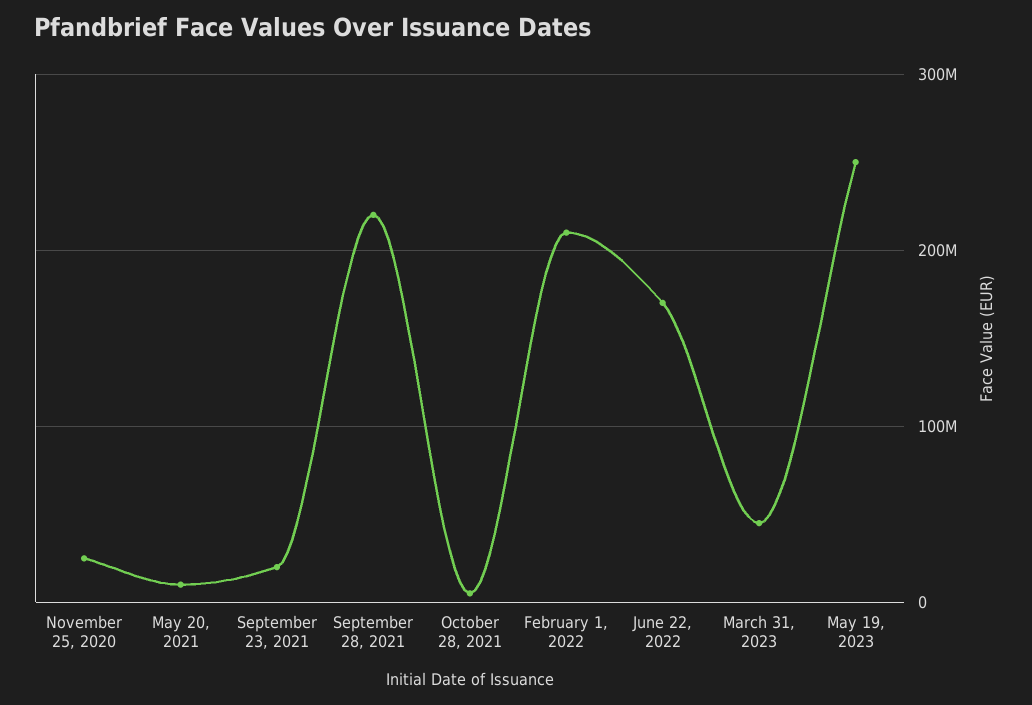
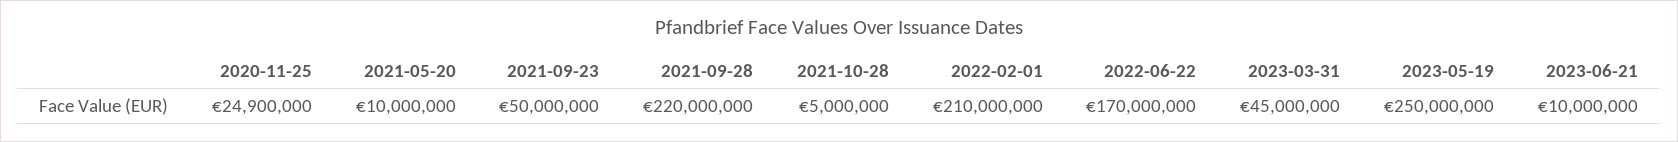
September 23, 2021: 20000000 -> 50000000
2023-06-21: none -> 10000000

